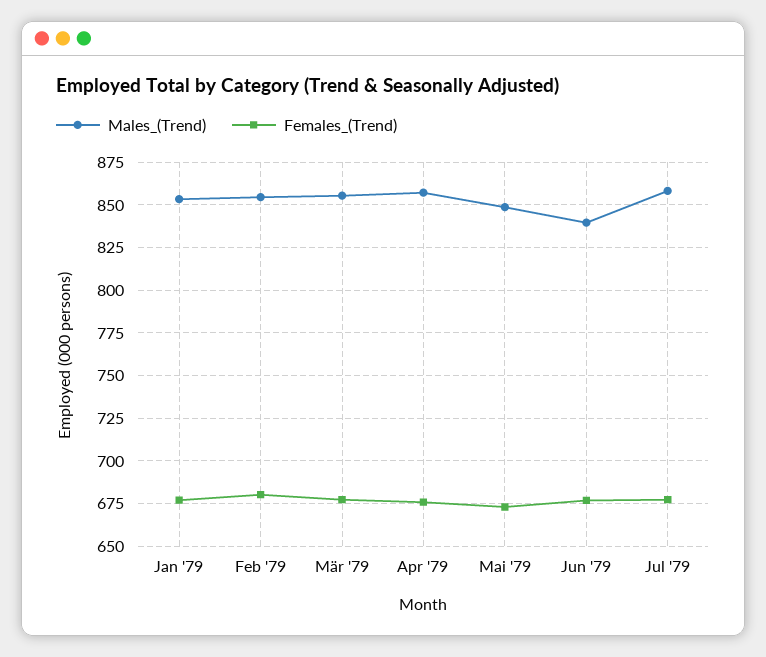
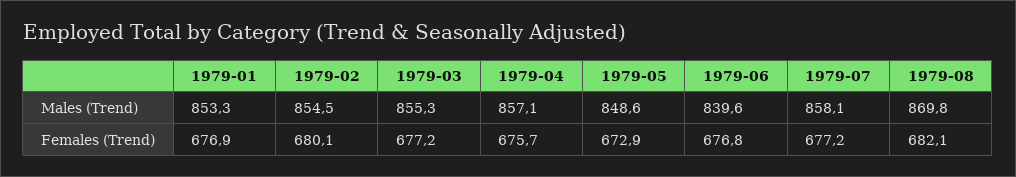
Males_(Trend), 1979-08: none -> 869.8
Females_(Trend), 1979-08: none -> 682.1

